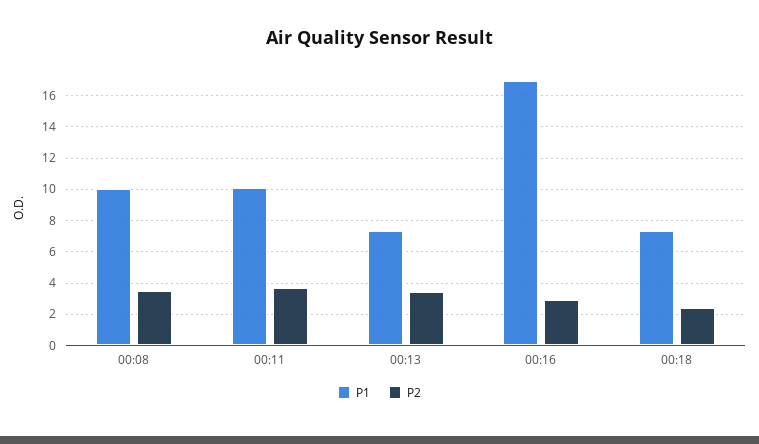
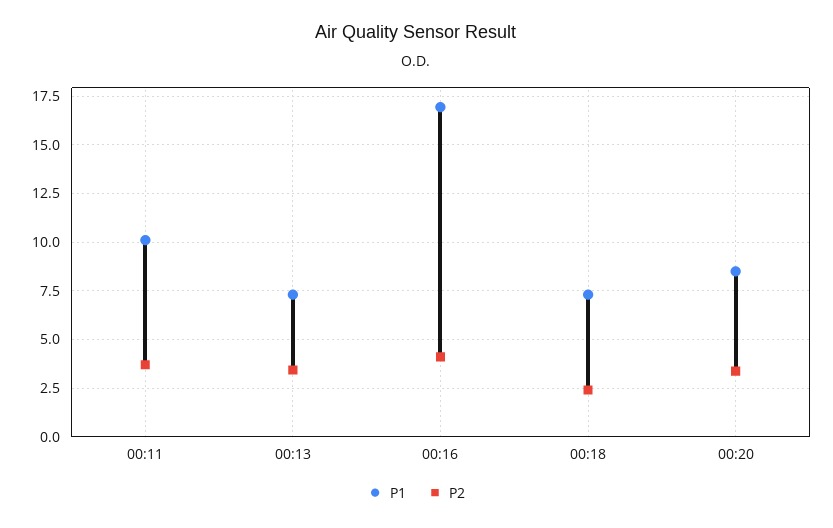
P1, 00:08: 10 -> none
P2, 00:08: 3.5 -> none
P2, 00:16: 3 -> 4
P1, 00:20: none -> 8.5
P2, 00:20: none -> 3.5

